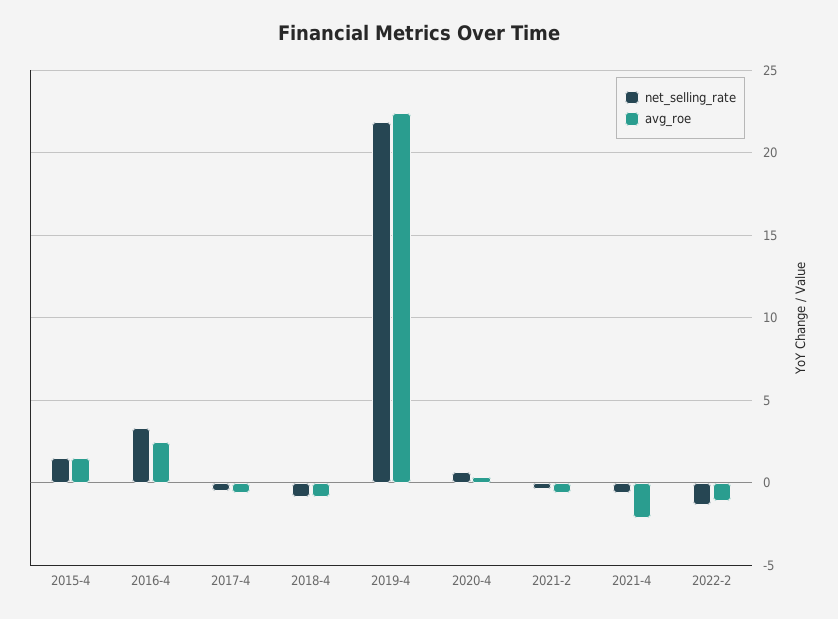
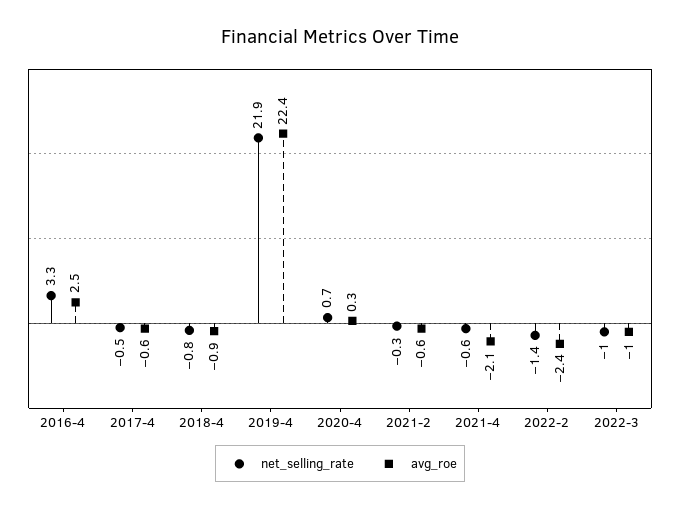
net_selling_rate, 2015-4: 1.5 -> none
avg_roe, 2015-4: 1.5 -> none
avg_roe, 2022-2: -1 -> -2.4
net_selling_rate, 2022-3: none -> -1
avg_roe, 2022-3: none -> -1

